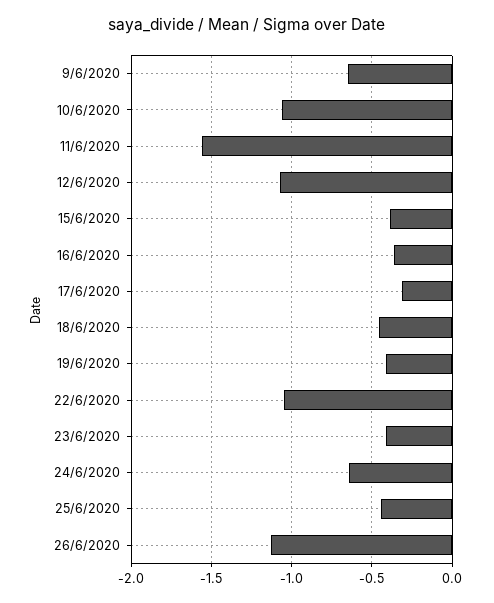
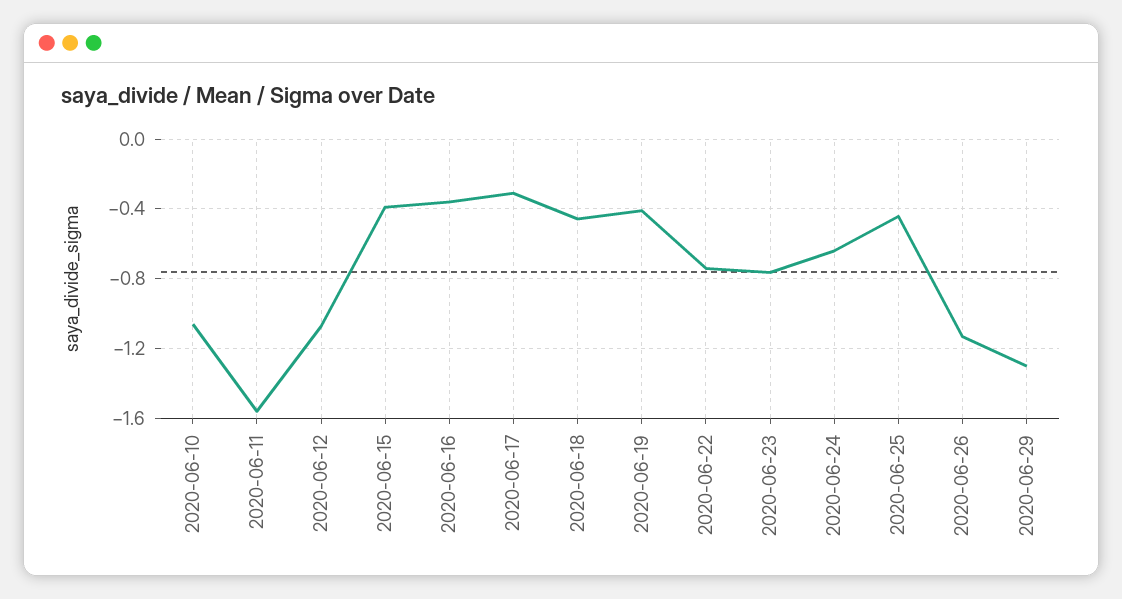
9/6/2020: -0.65 -> none
22/6/2020: -1.05 -> -0.75
23/6/2020: -0.4 -> -0.75
2020-06-29: none -> -1.3

